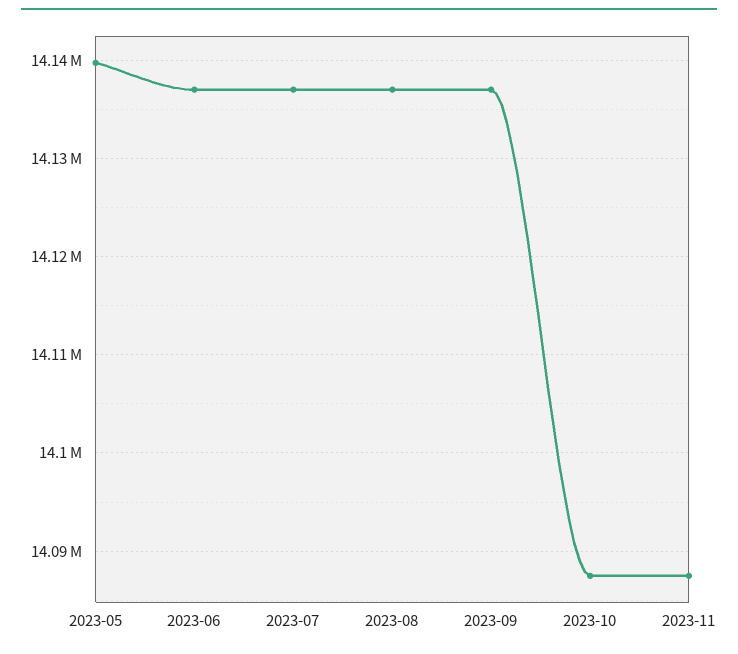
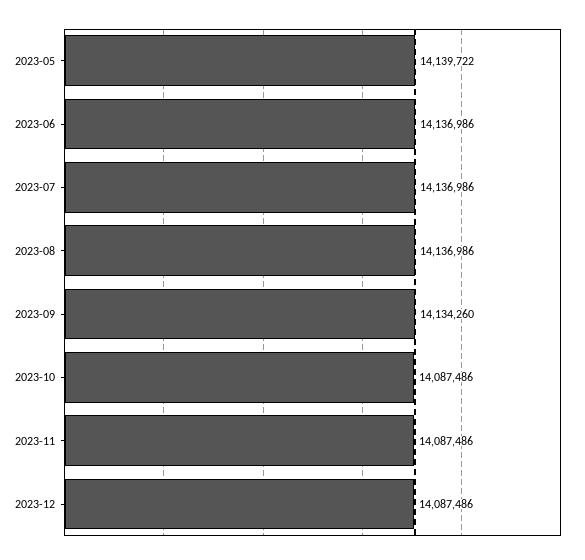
2023-09: 14137000 -> 14134260
2023-12: none -> 14087486

